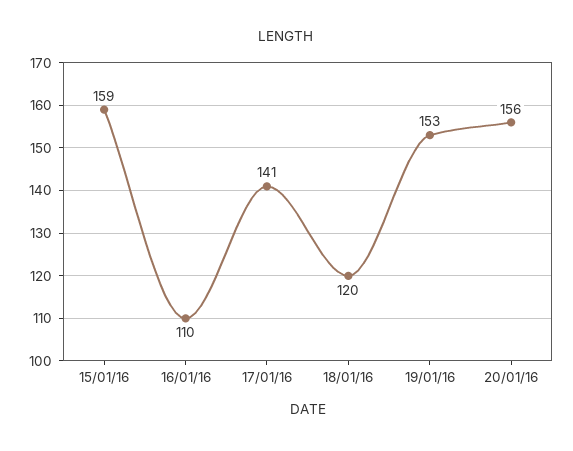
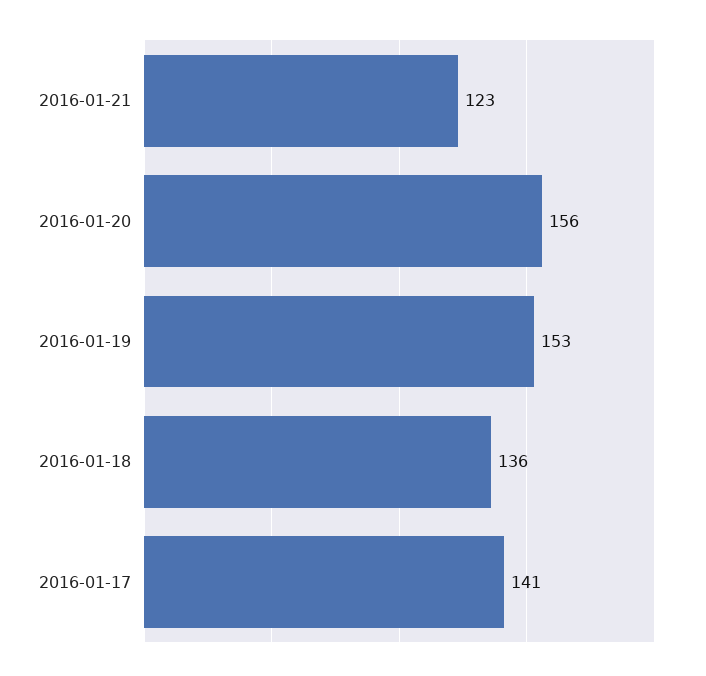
15/01/16: 159 -> none
16/01/16: 110 -> none
18/01/16: 120 -> 136
2016-01-21: none -> 123

